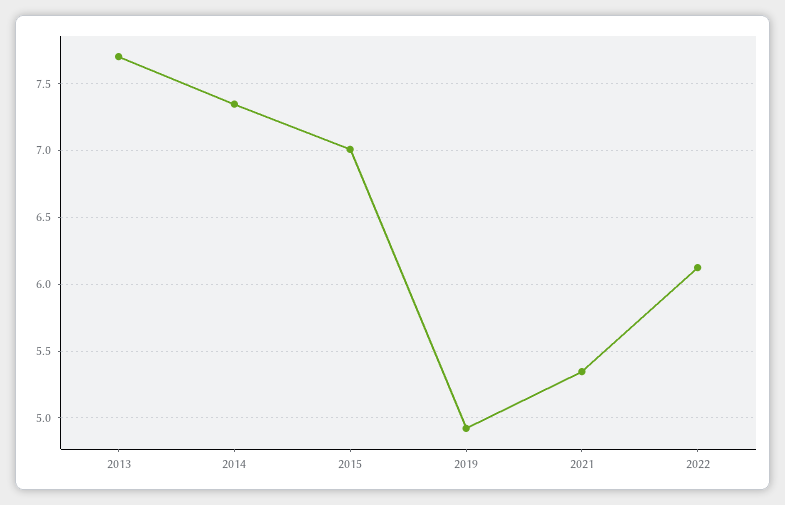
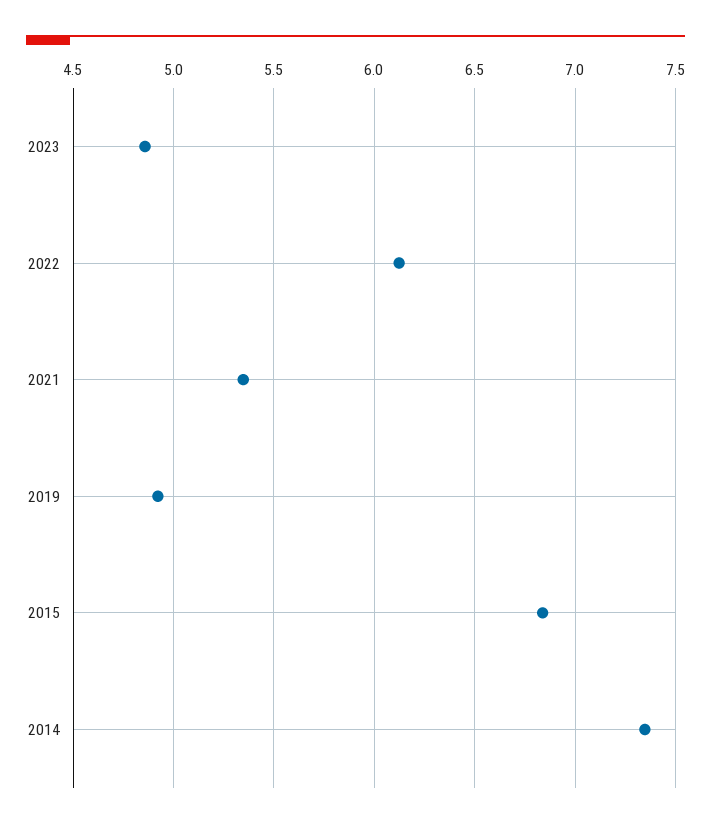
2013: 7.7 -> none
2015: 7 -> 6.85
2023: none -> 4.85

